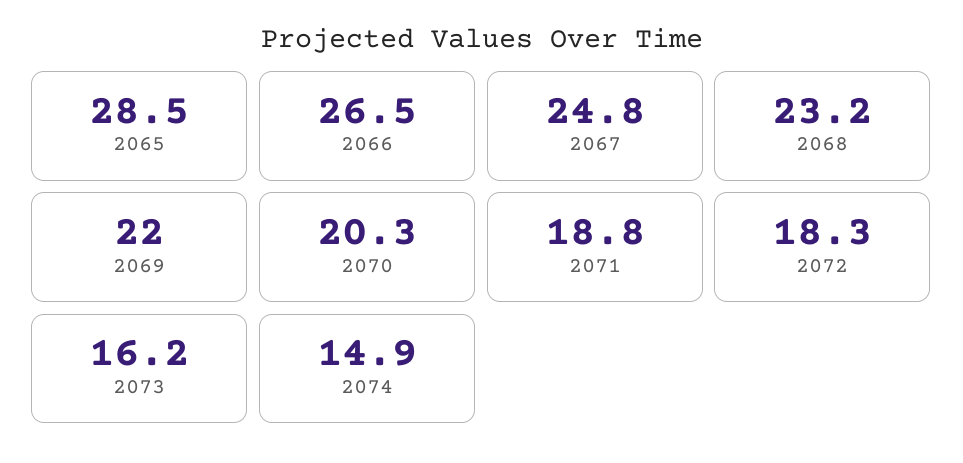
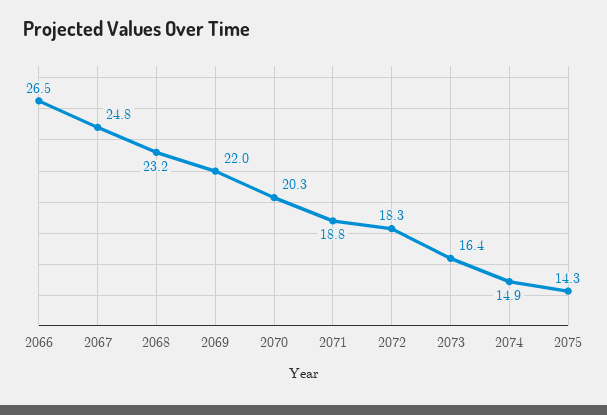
2065: 28.5 -> none
2073: 16.2 -> 16.4
2075: none -> 14.3

